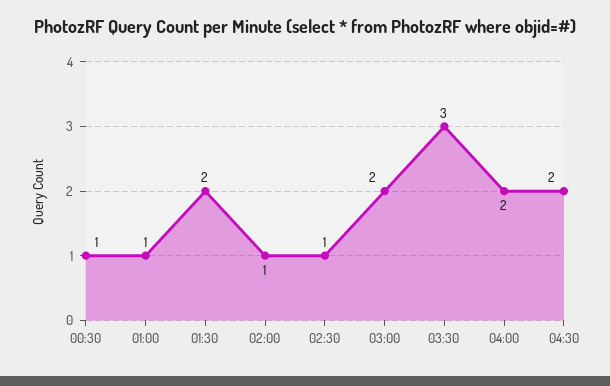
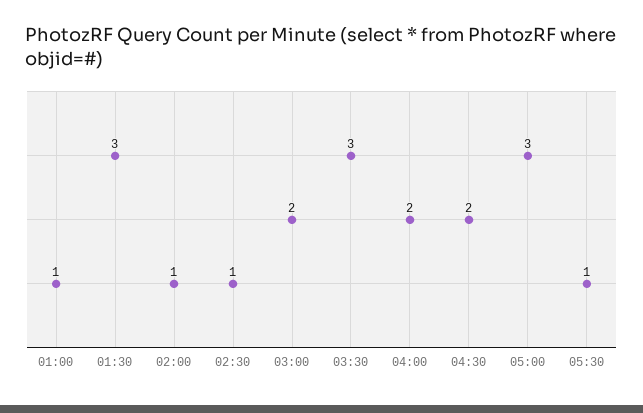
00:30: 1 -> none
01:30: 2 -> 3
05:00: none -> 3
05:30: none -> 1

